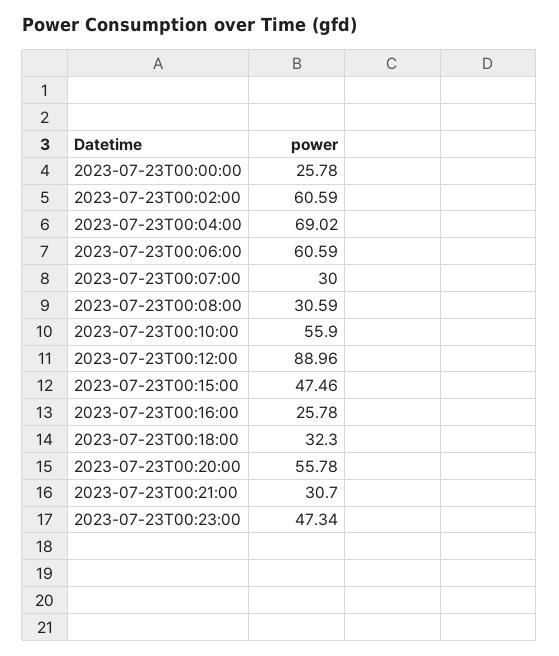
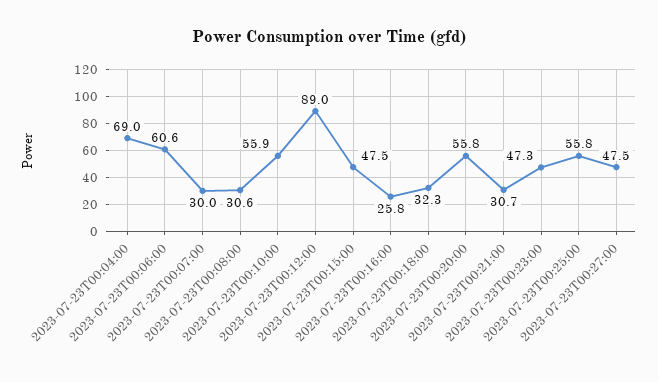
2023-07-23T00:00:00: 25.78 -> none
2023-07-23T00:02:00: 60.59 -> none
2023-07-23T00:25:00: none -> 55.8
2023-07-23T00:27:00: none -> 47.5

